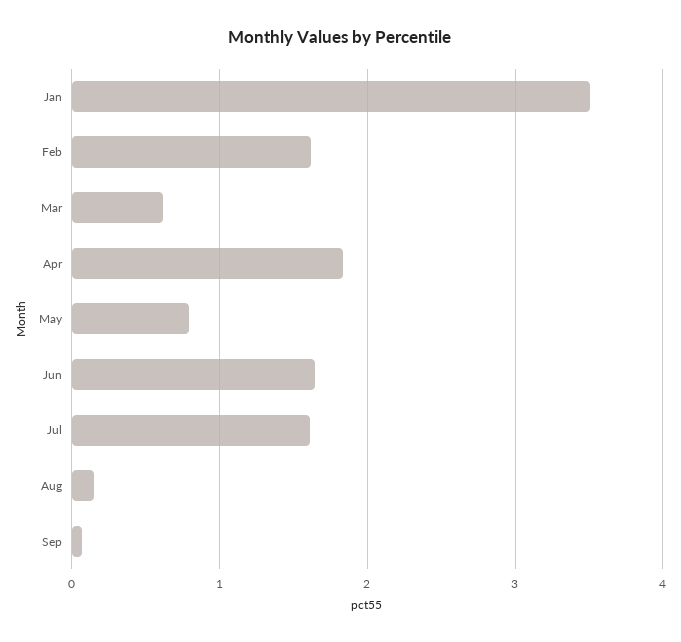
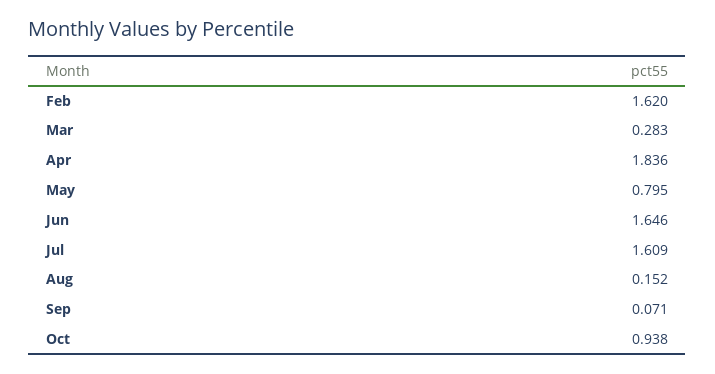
Jan: 3.5 -> none
Mar: 0.6 -> 0.283
Oct: none -> 0.938

